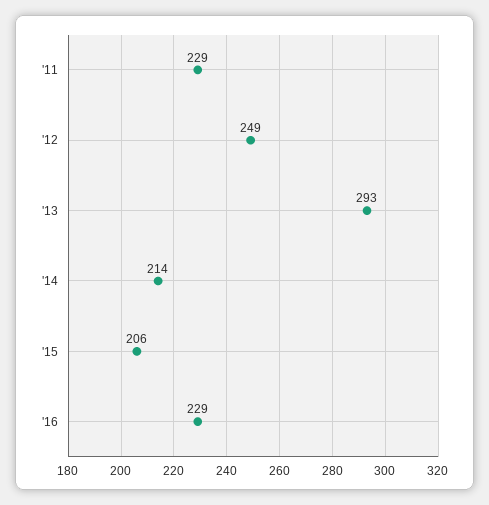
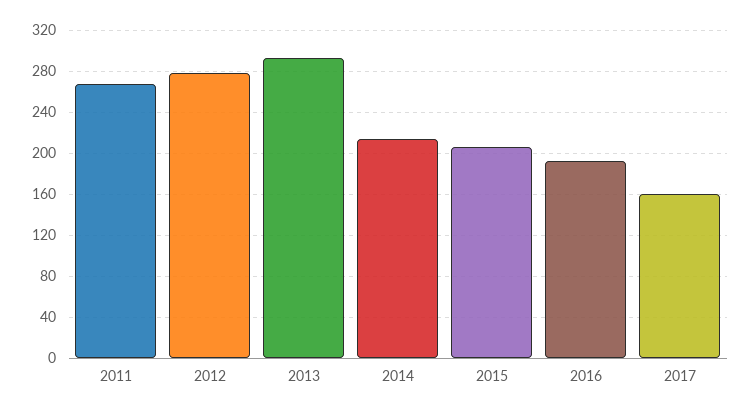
'11: 229 -> 270
'12: 249 -> 280
'16: 229 -> 190
2017: none -> 160

